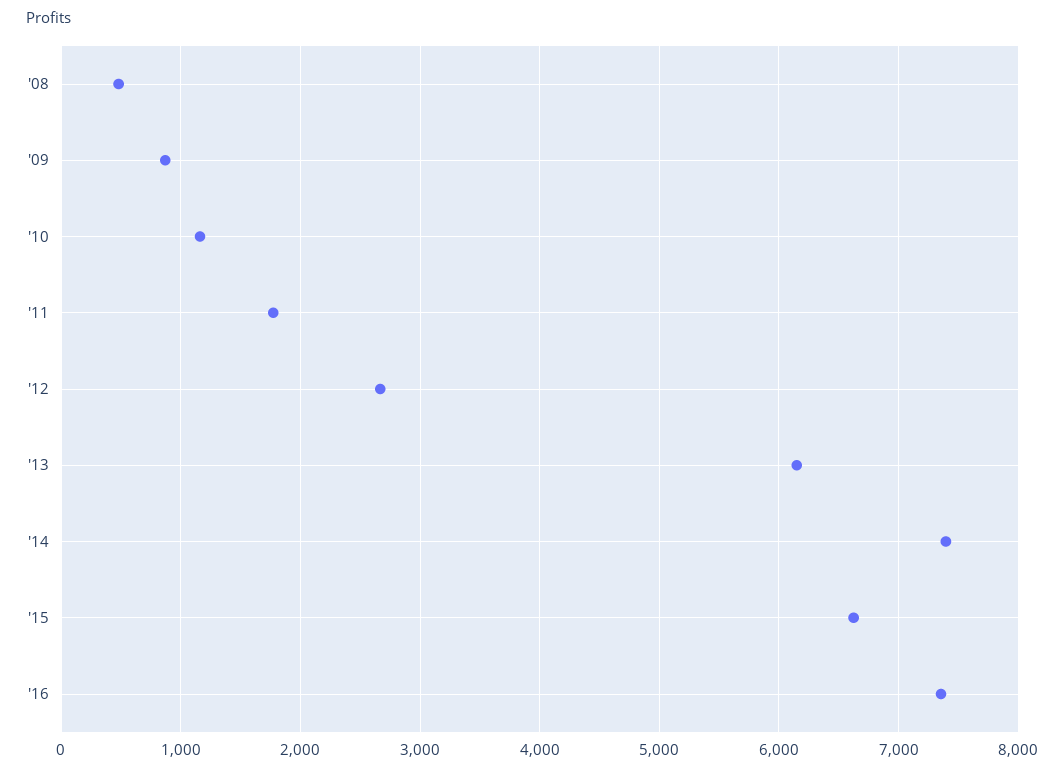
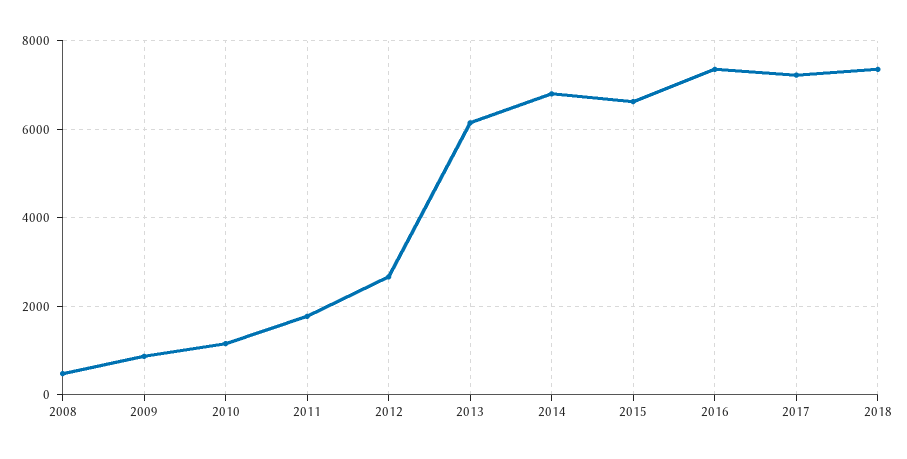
'14: 7400 -> 6800
2017: none -> 7200
2018: none -> 7400

